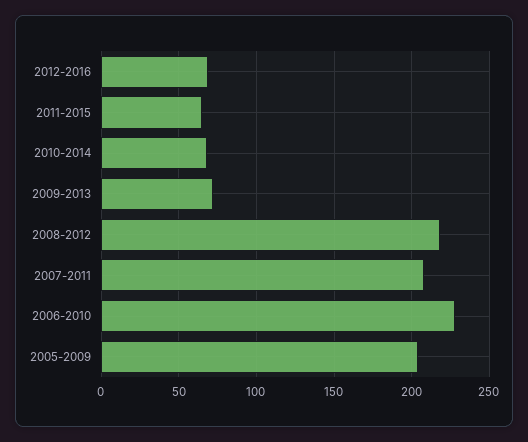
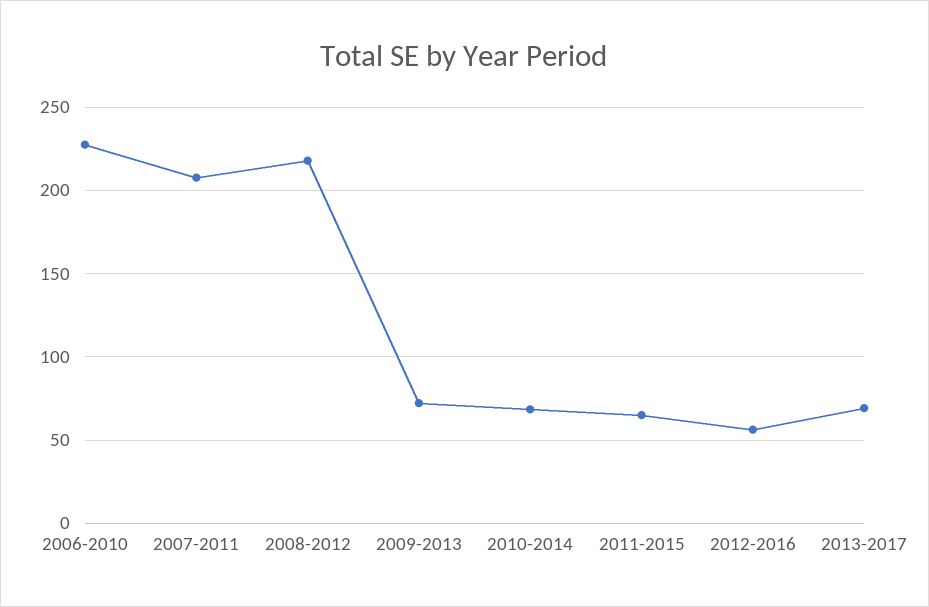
2012-2016: 70 -> 55
2005-2009: 205 -> none
2013-2017: none -> 70

